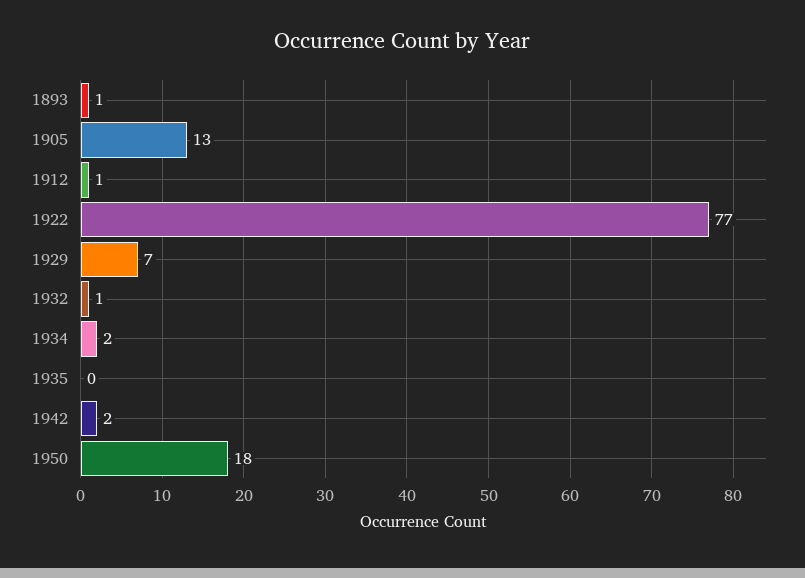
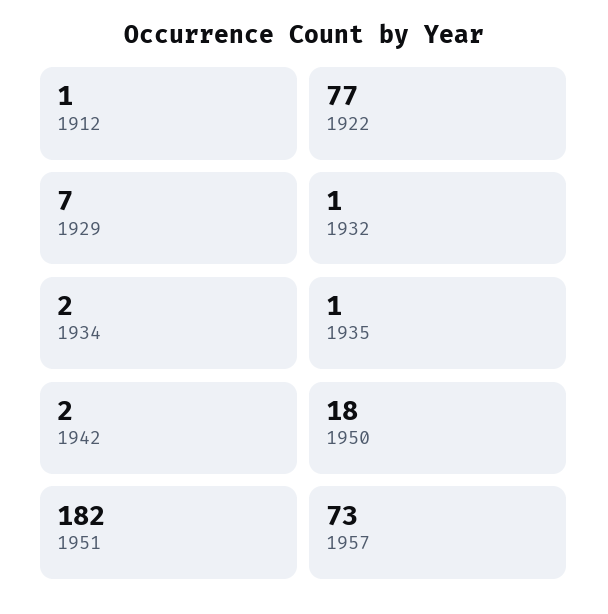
1893: 1 -> none
1905: 13 -> none
1935: 0 -> 1
1951: none -> 182
1957: none -> 73

